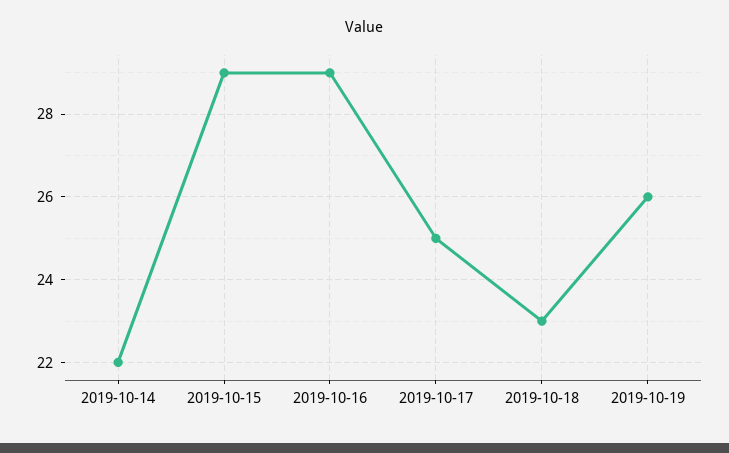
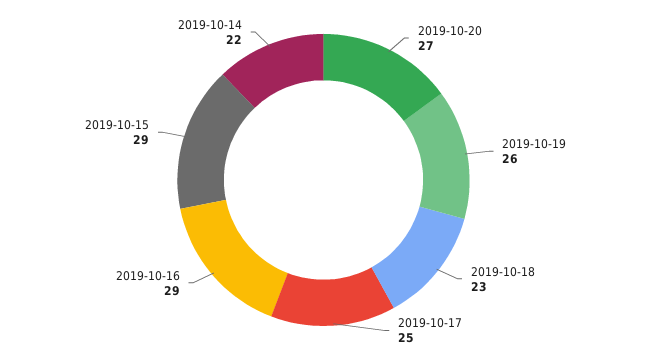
2019-10-20: none -> 27

